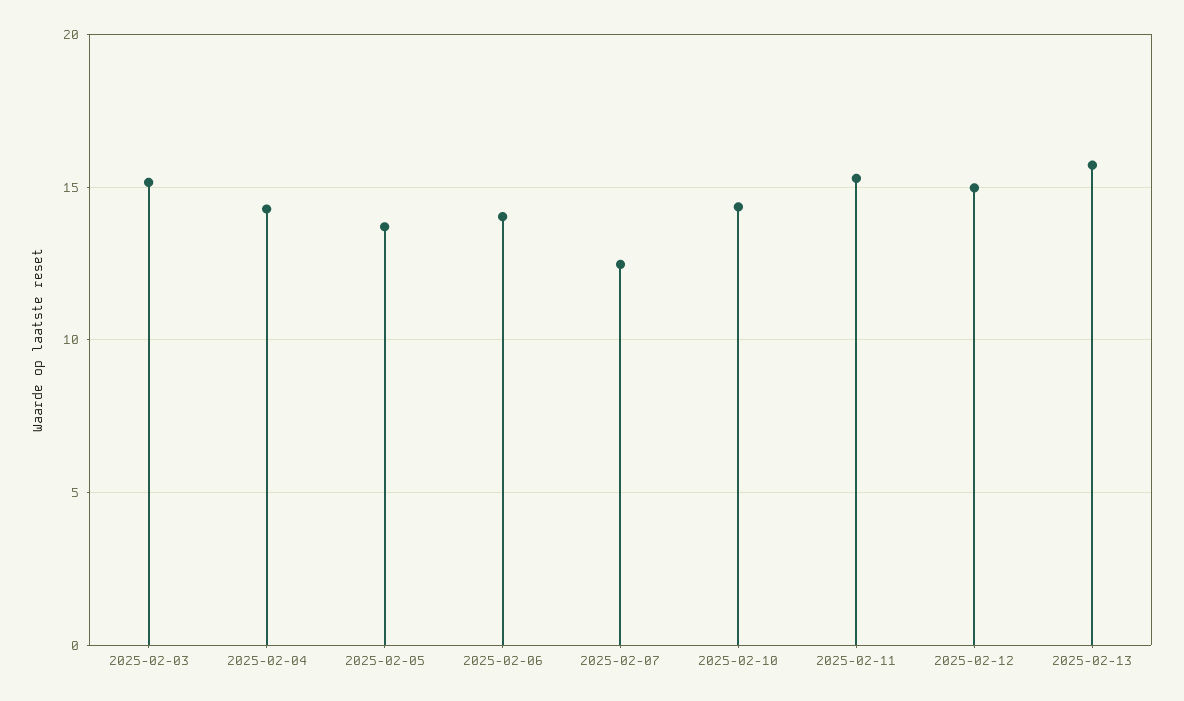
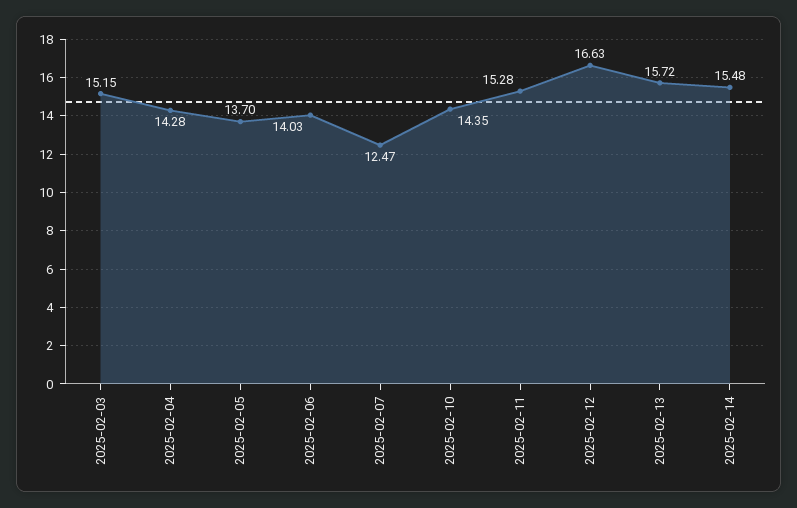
2025-02-12: 15 -> 16.63
2025-02-14: none -> 15.48

